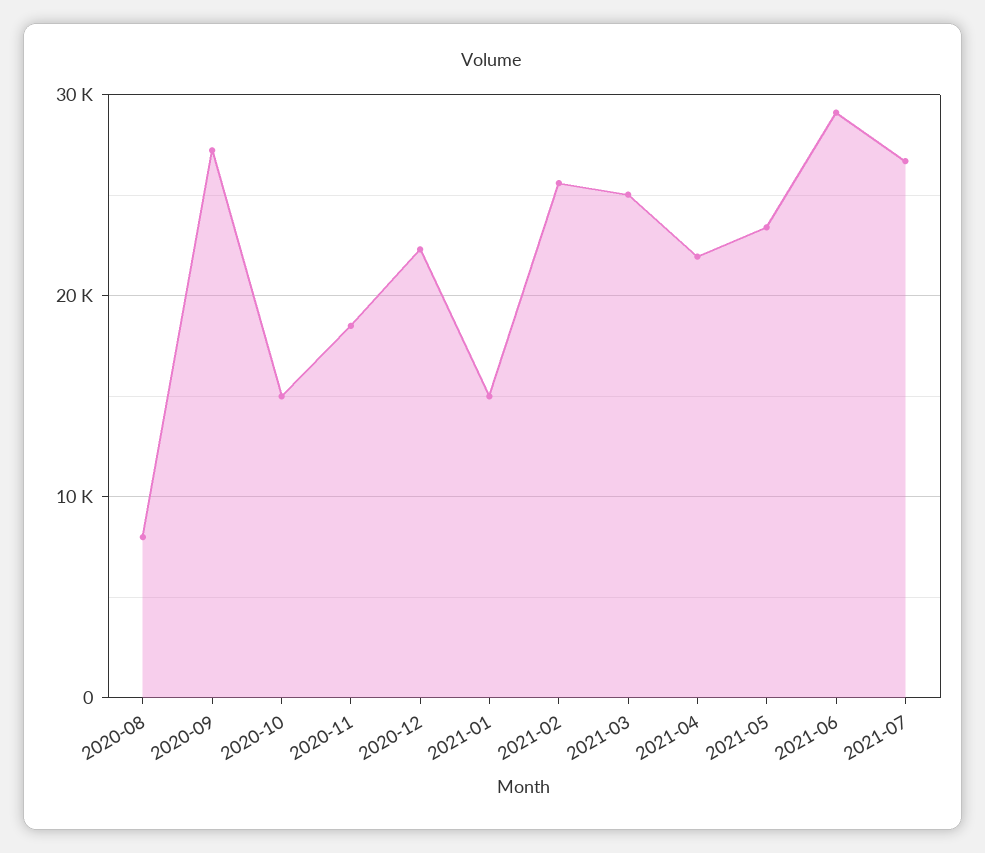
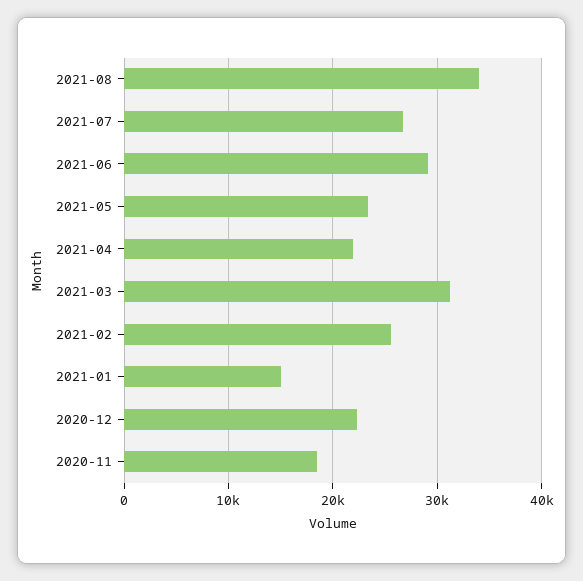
2020-08: 8000 -> none
2020-09: 27000 -> none
2020-10: 15000 -> none
2021-03: 25000 -> 31000
2021-08: none -> 34000

